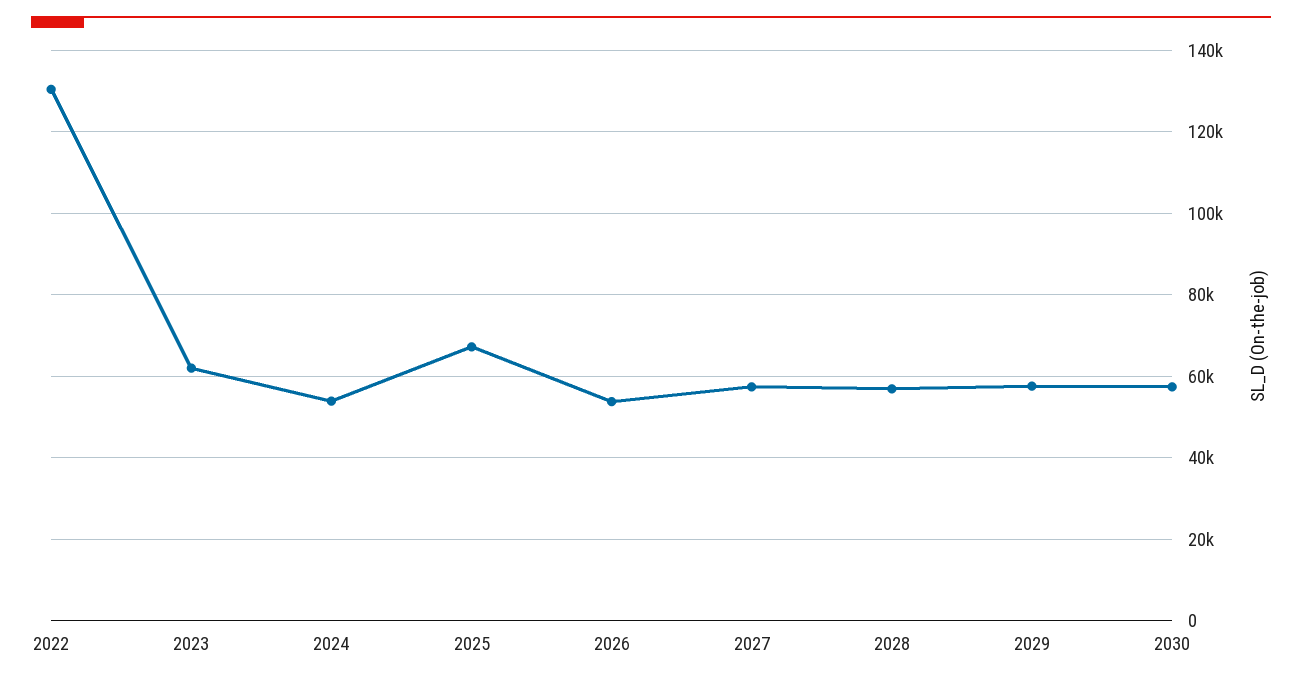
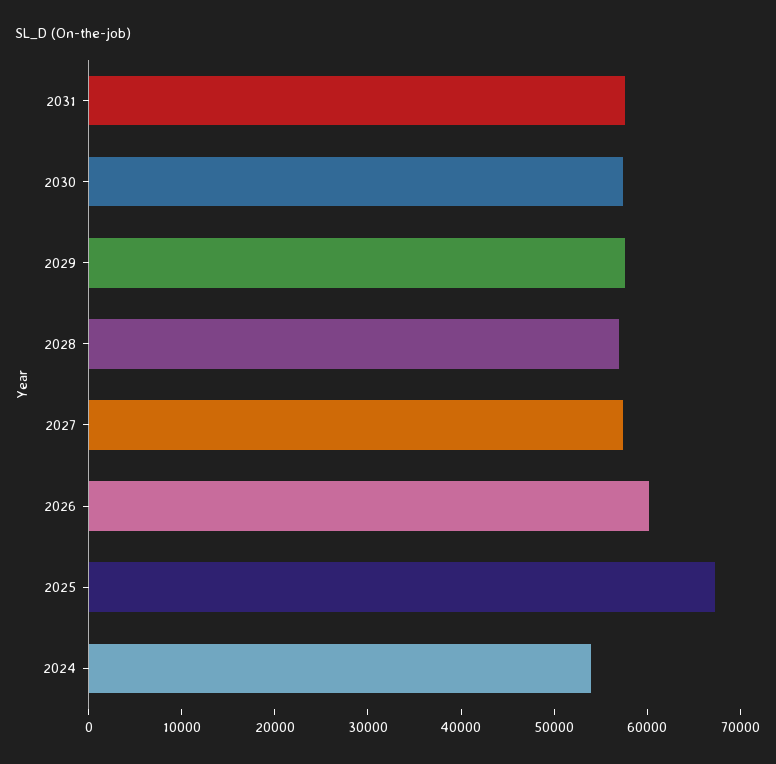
2022: 130000 -> none
2023: 62000 -> none
2026: 54000 -> 60000
2031: none -> 58000

